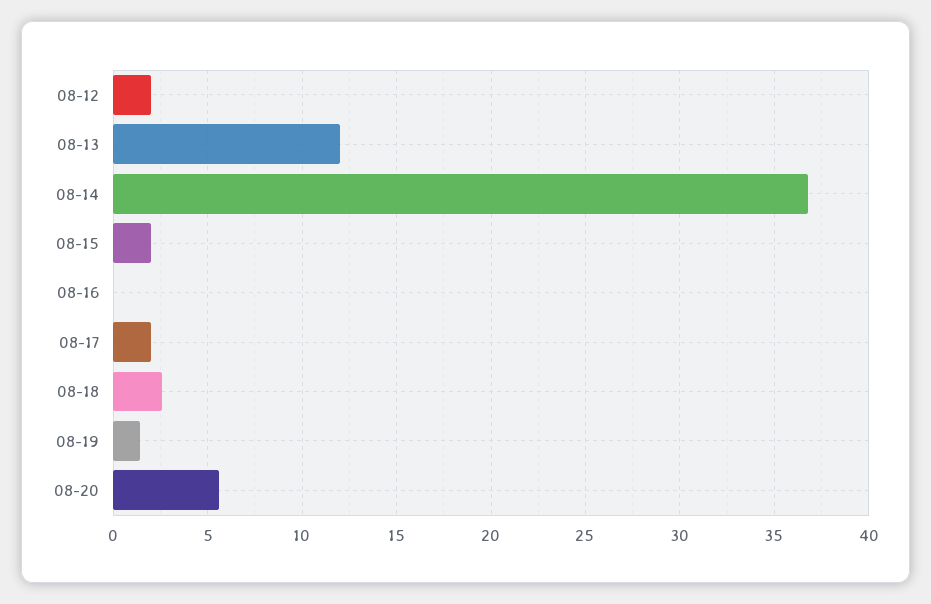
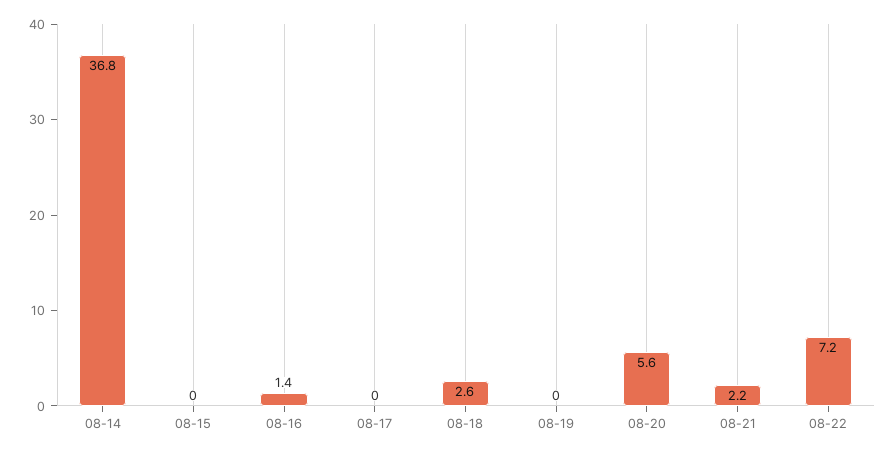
08-12: 2 -> none
08-13: 12 -> none
08-15: 2 -> 0
08-16: 0 -> 1.4
08-17: 2 -> 0
08-19: 1.5 -> 0
08-21: none -> 2.2
08-22: none -> 7.2

